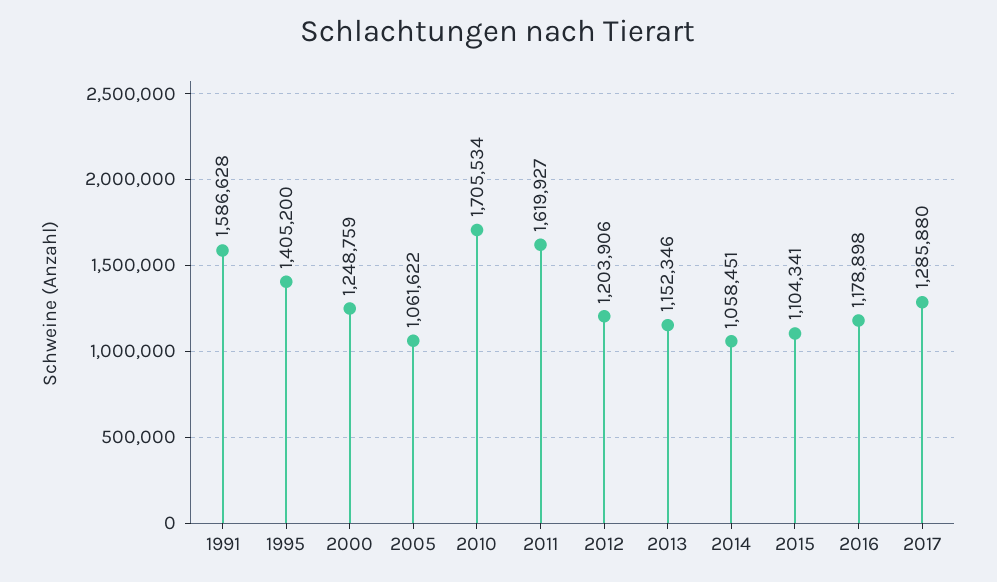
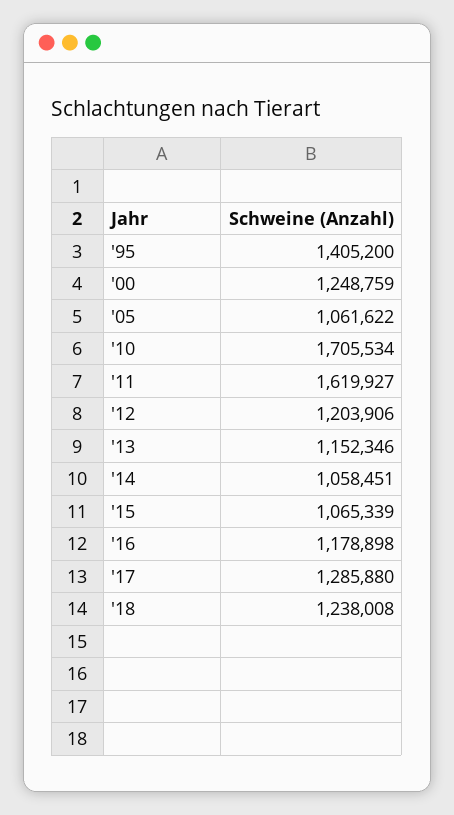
1991: 1586628 -> none
2015: 1104341 -> 1065339
'18: none -> 1238008

